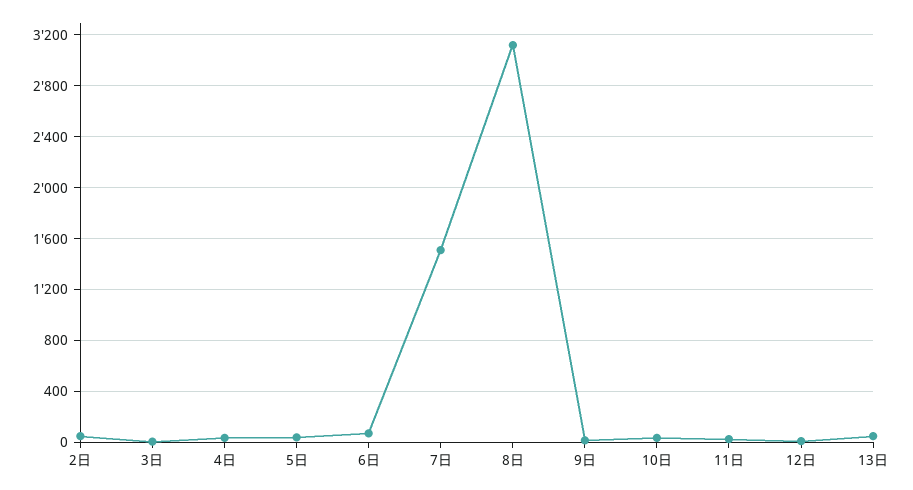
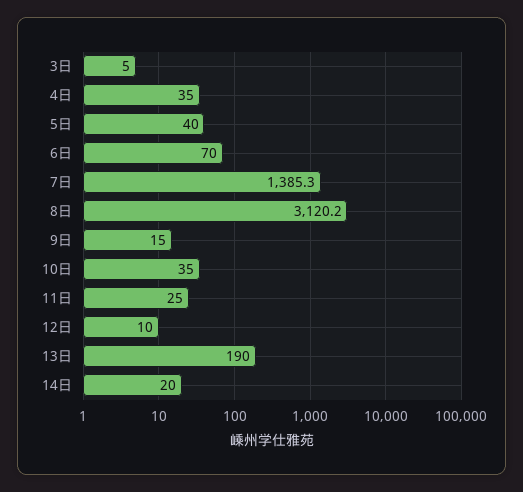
2日: 50 -> none
7日: 1500 -> 1385.3
13日: 50 -> 190
14日: none -> 20

